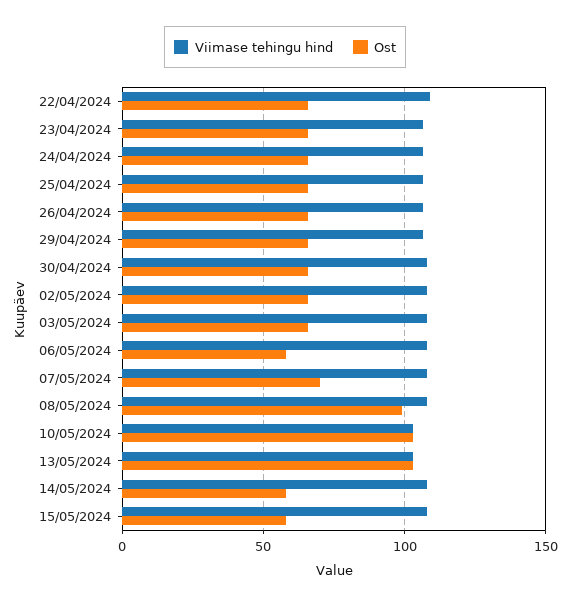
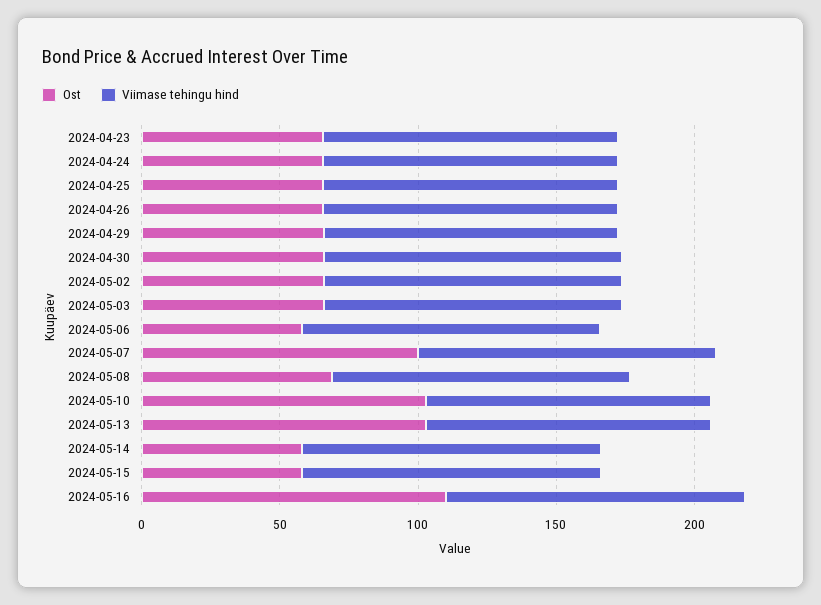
Viimase tehingu hind, 22/04/2024: 110 -> none
Ost, 22/04/2024: 65 -> none
Ost, 07/05/2024: 70 -> 100
Ost, 08/05/2024: 100 -> 70
Ost, 2024-05-16: none -> 110
Viimase tehingu hind, 2024-05-16: none -> 110

